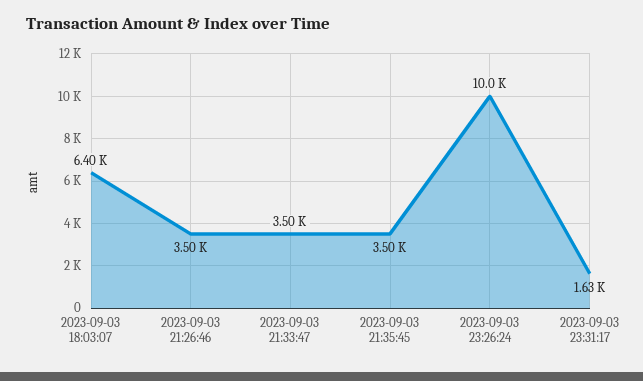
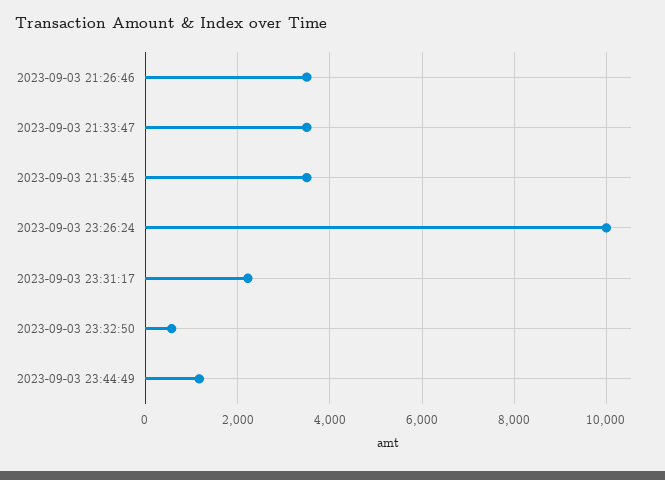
2023-09-03 18:03:07: 6400 -> none
2023-09-03 23:31:17: 1630 -> 2200
2023-09-03 23:32:50: none -> 600
2023-09-03 23:44:49: none -> 1200

